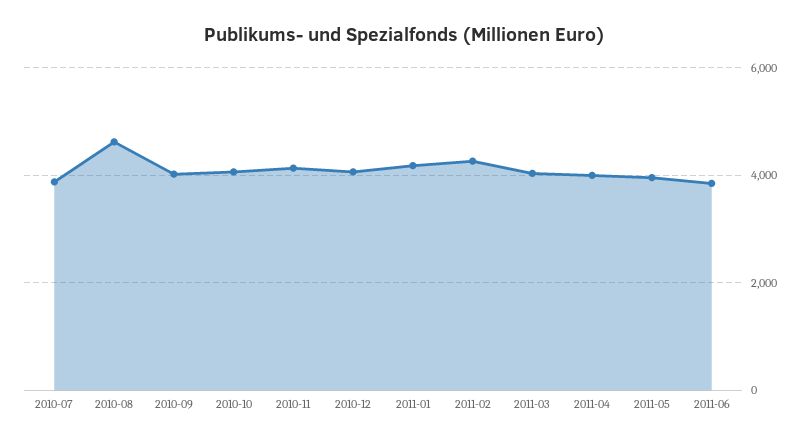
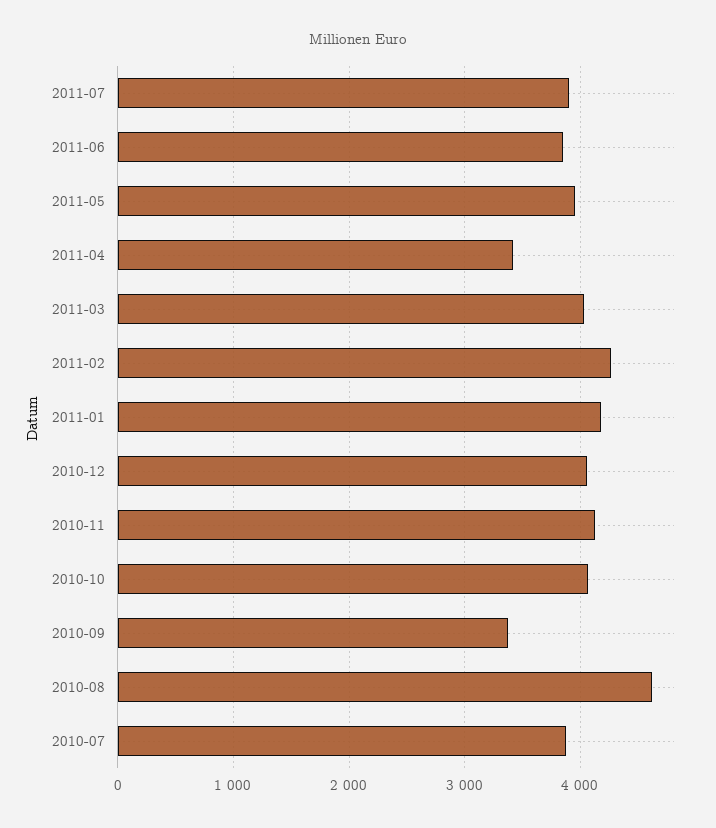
2010-09: 4000 -> 3400
2011-04: 4000 -> 3400
2011-07: none -> 3900

